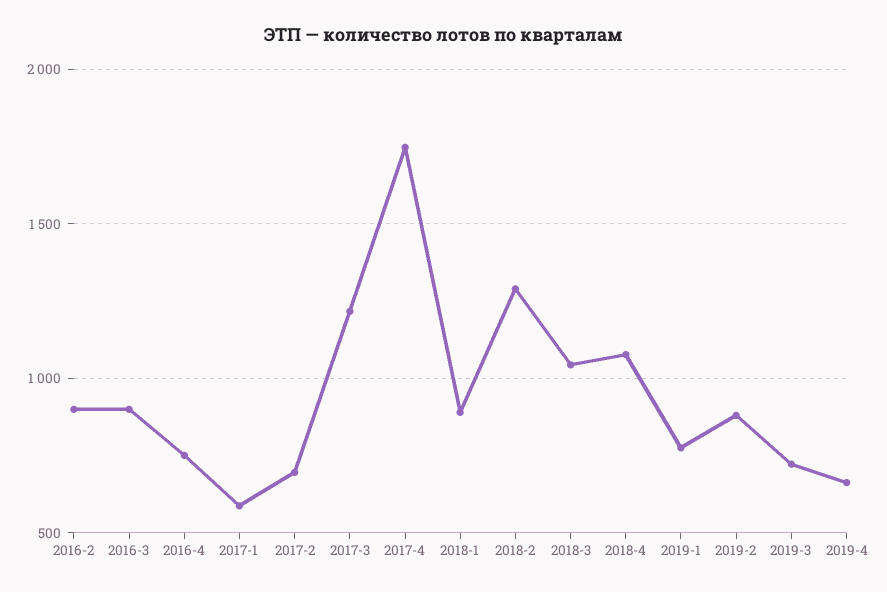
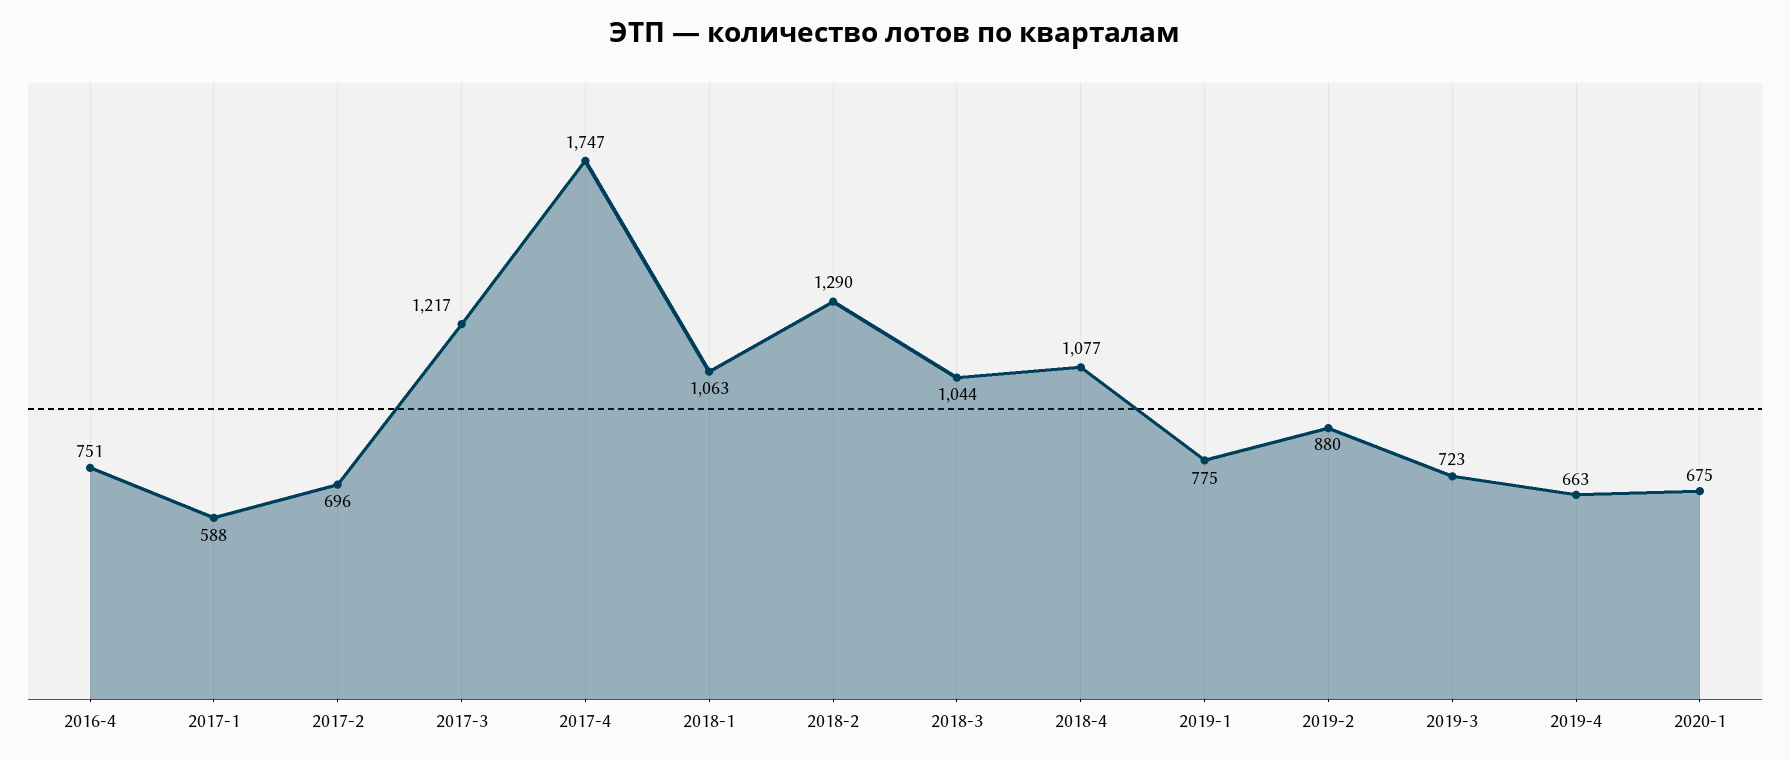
2016-2: 900 -> none
2016-3: 900 -> none
2018-1: 900 -> 1063
2020-1: none -> 675

